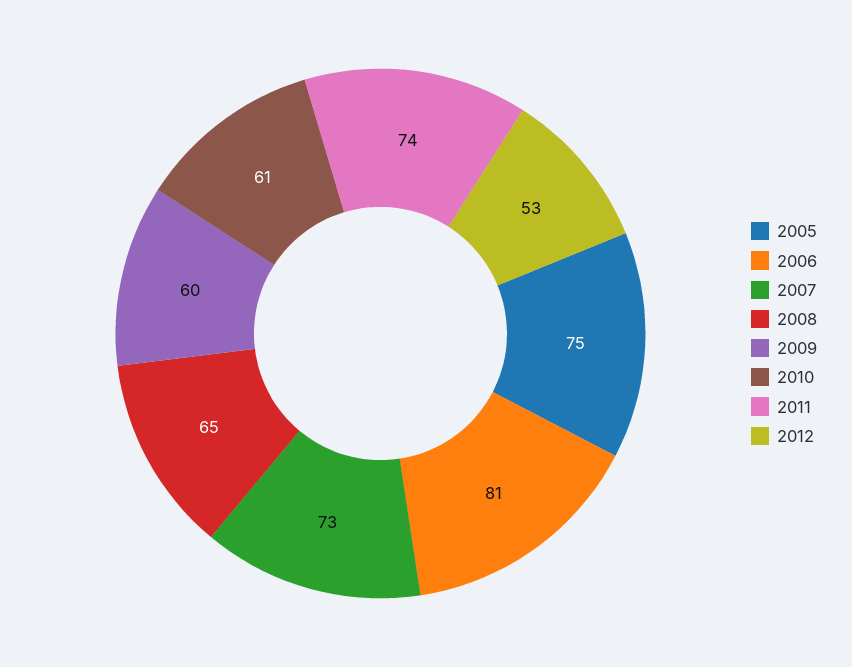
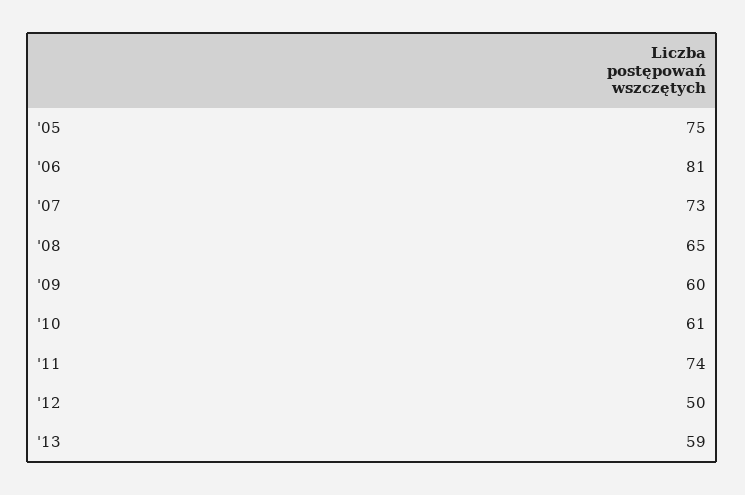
2012: 53 -> 50
'13: none -> 59

